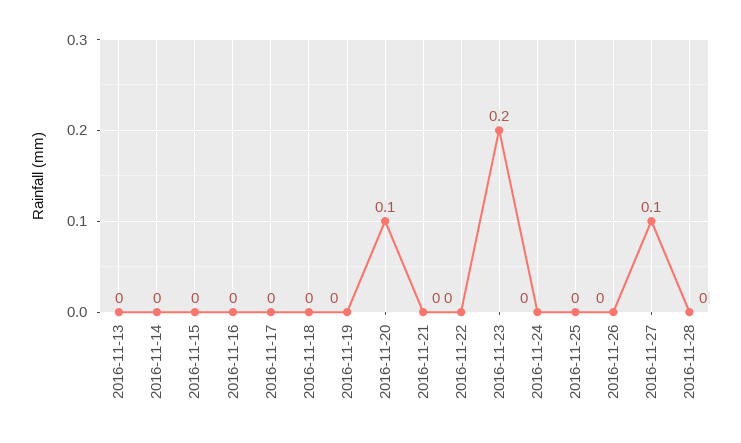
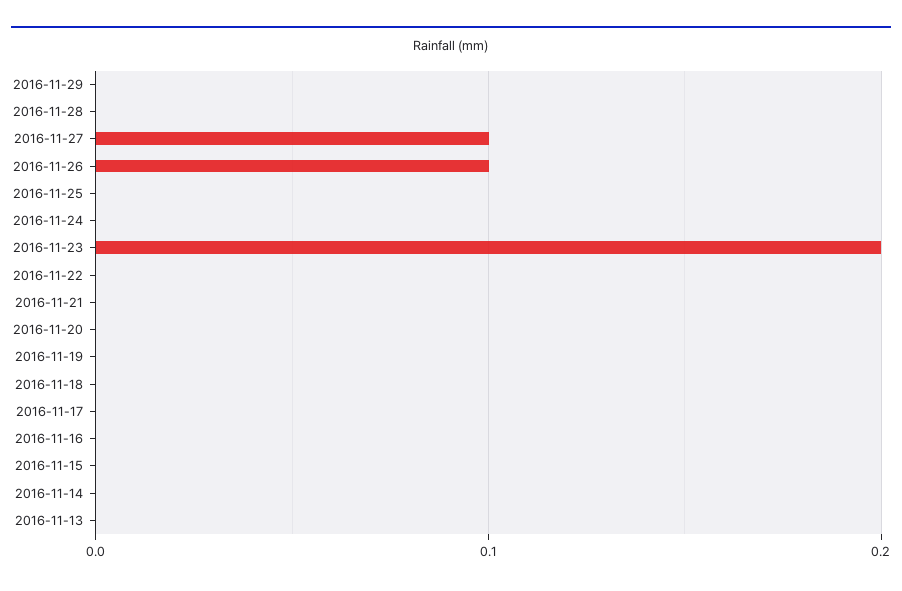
2016-11-20: 0.1 -> 0
2016-11-26: 0 -> 0.1
2016-11-29: none -> 0

